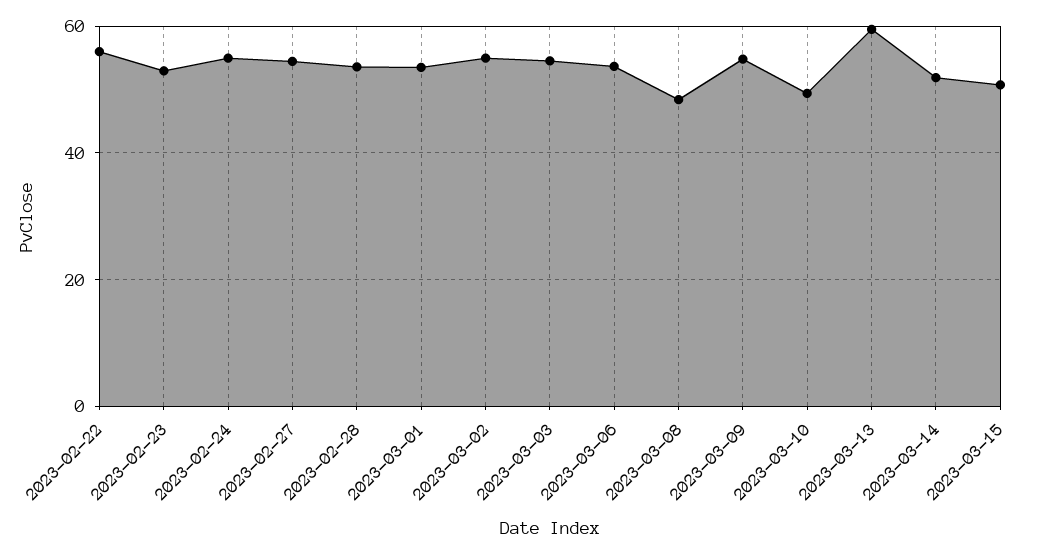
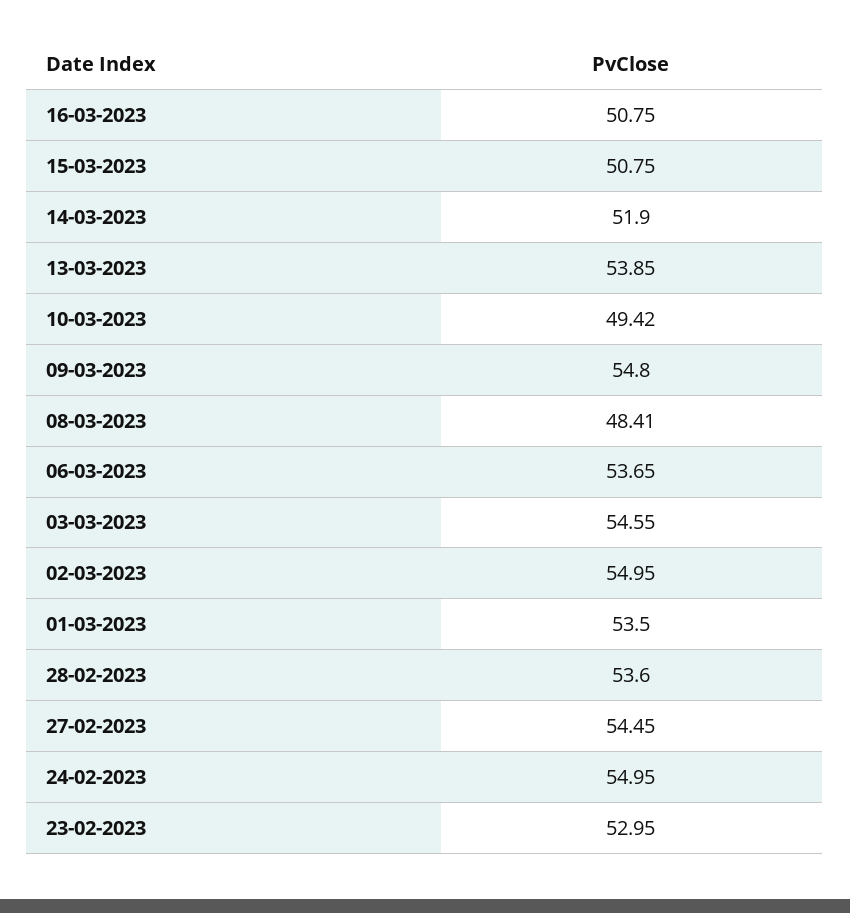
2023-02-22: 56 -> none
2023-03-13: 60 -> 53.85
16-03-2023: none -> 50.75

